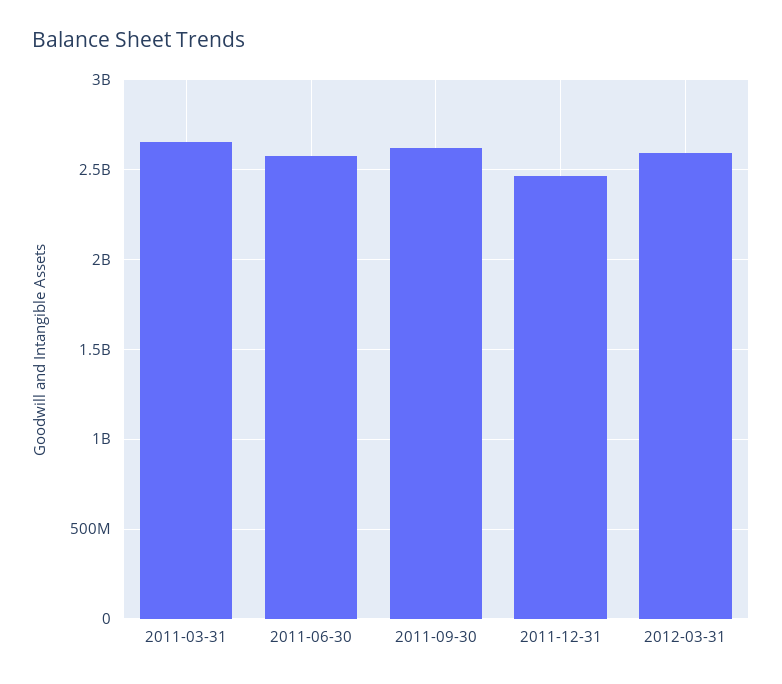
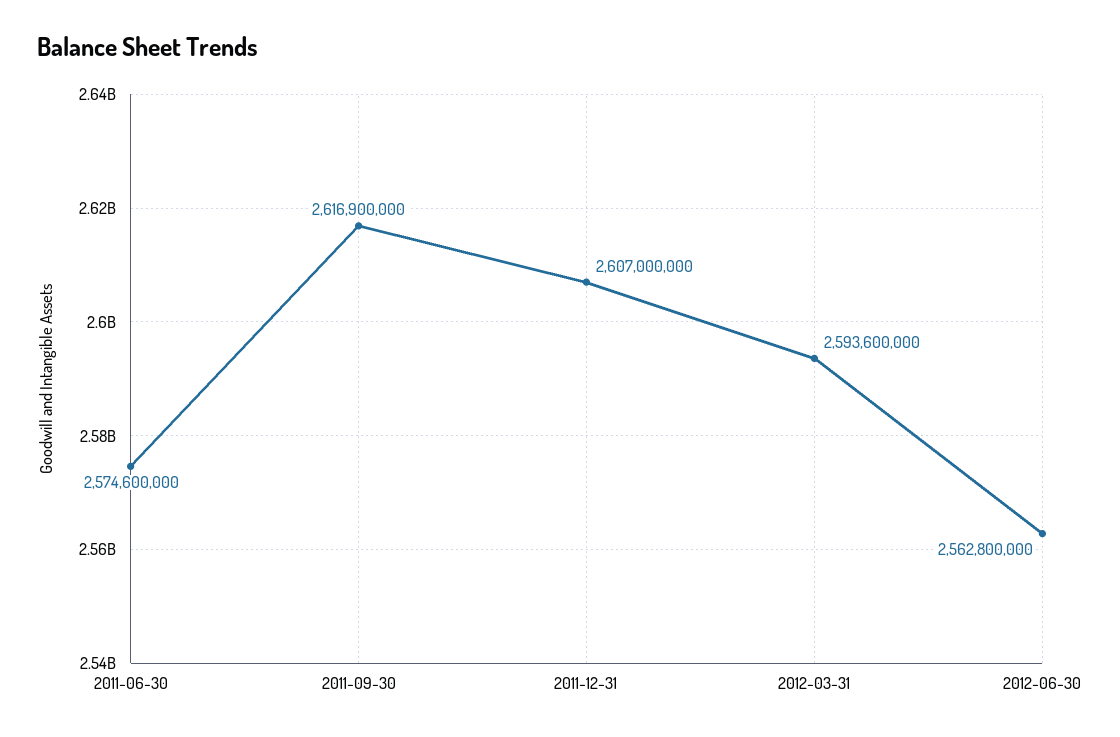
2011-03-31: 2650000000 -> none
2011-12-31: 2450000000 -> 2607000000
2012-06-30: none -> 2562800000

